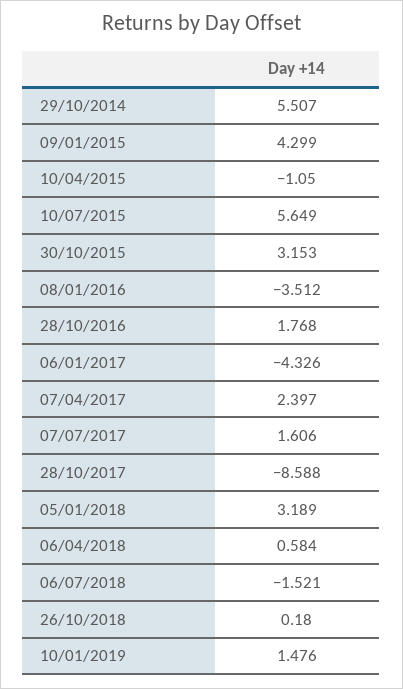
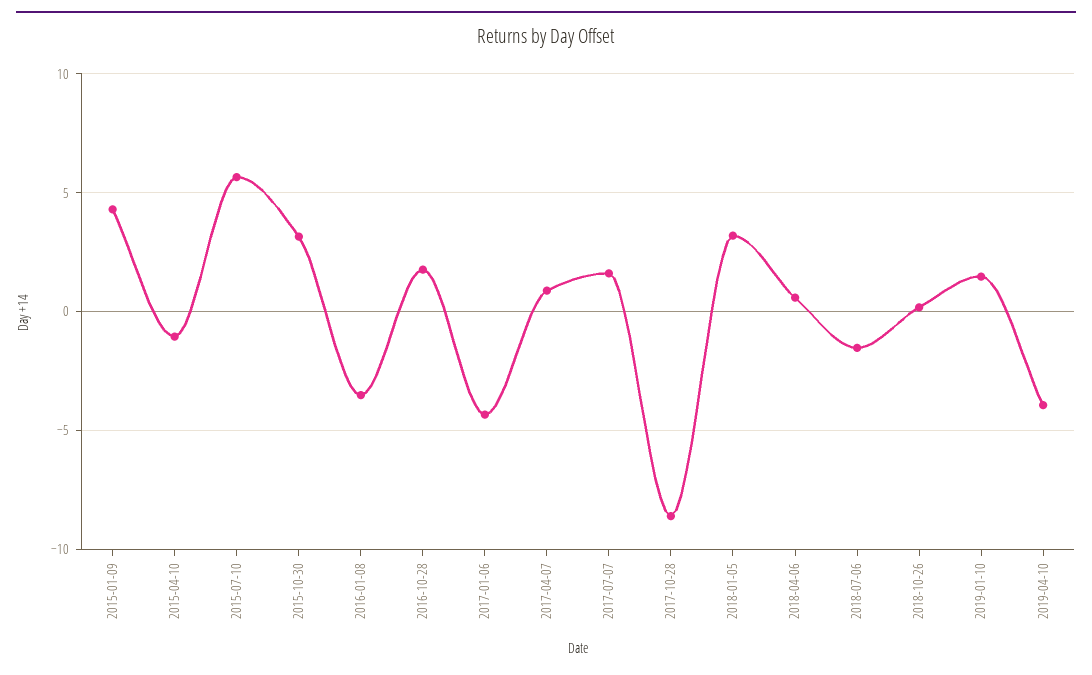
29/10/2014: 5.507 -> none
07/04/2017: 2.397 -> 1
2019-04-10: none -> -4

